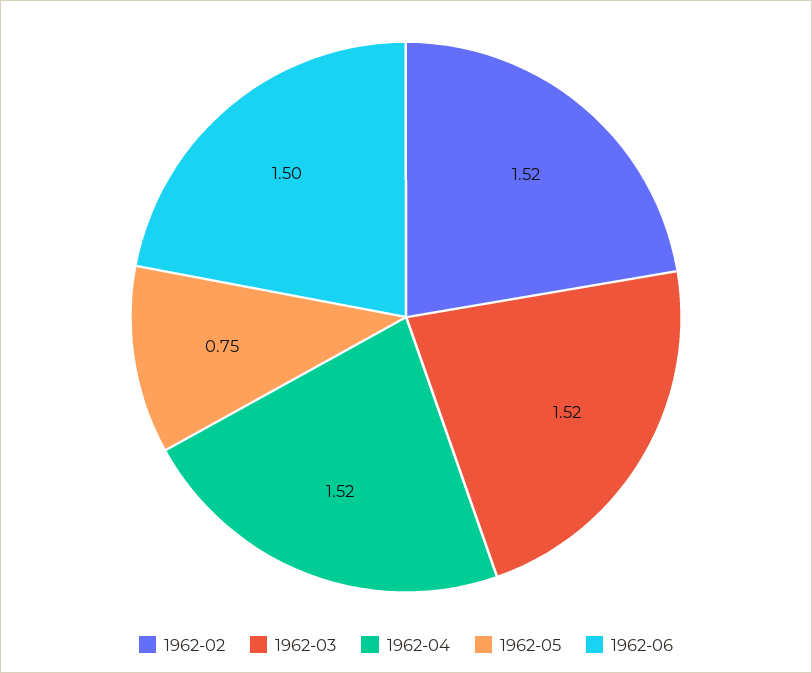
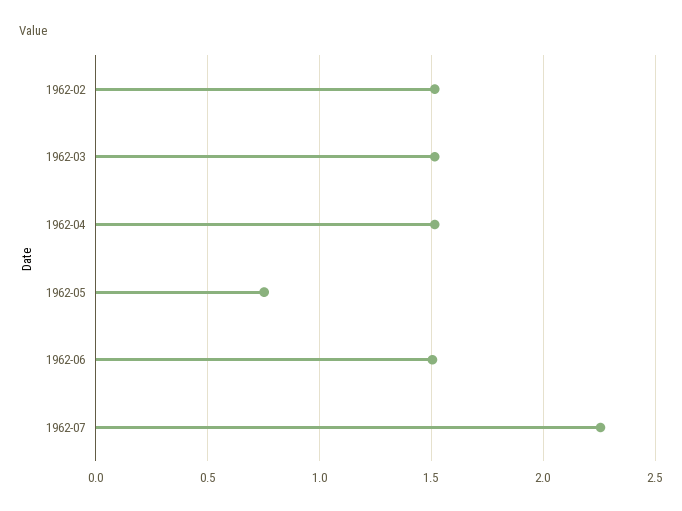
1962-07: none -> 2.25

